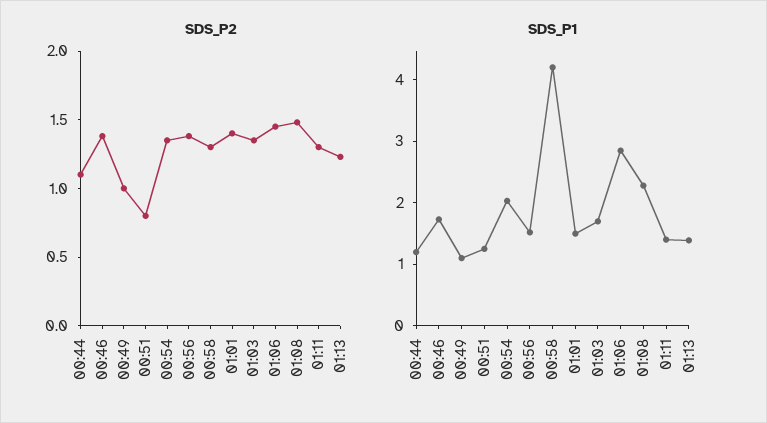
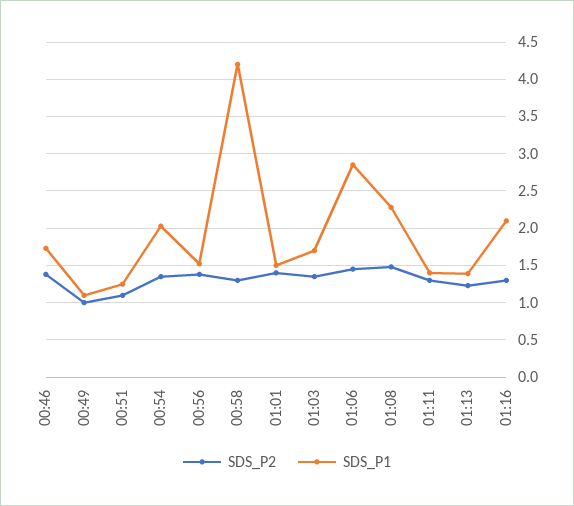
SDS_P2, 00:44: 1.1 -> none
SDS_P2, 00:51: 0.8 -> 1.1
SDS_P1, 00:44: 1.2 -> none
SDS_P2, 01:16: none -> 1.3
SDS_P1, 01:16: none -> 2.1

